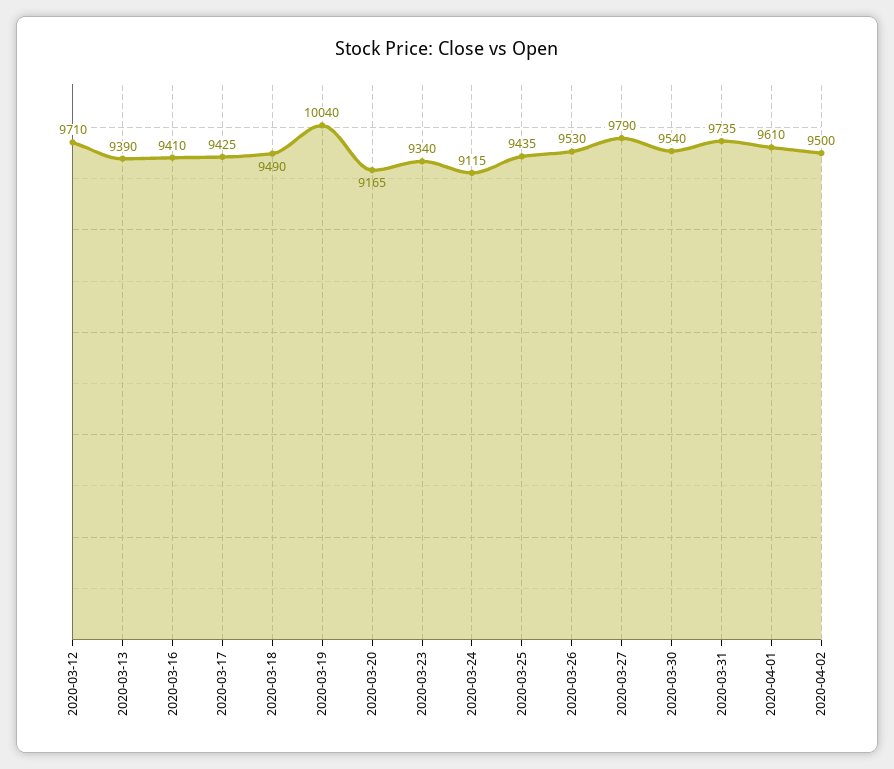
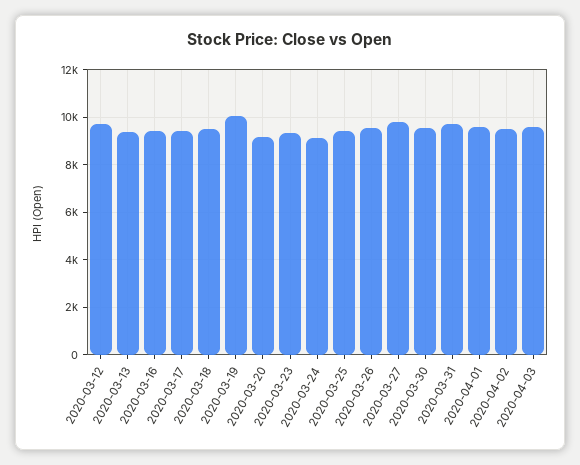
2020-04-03: none -> 9500

